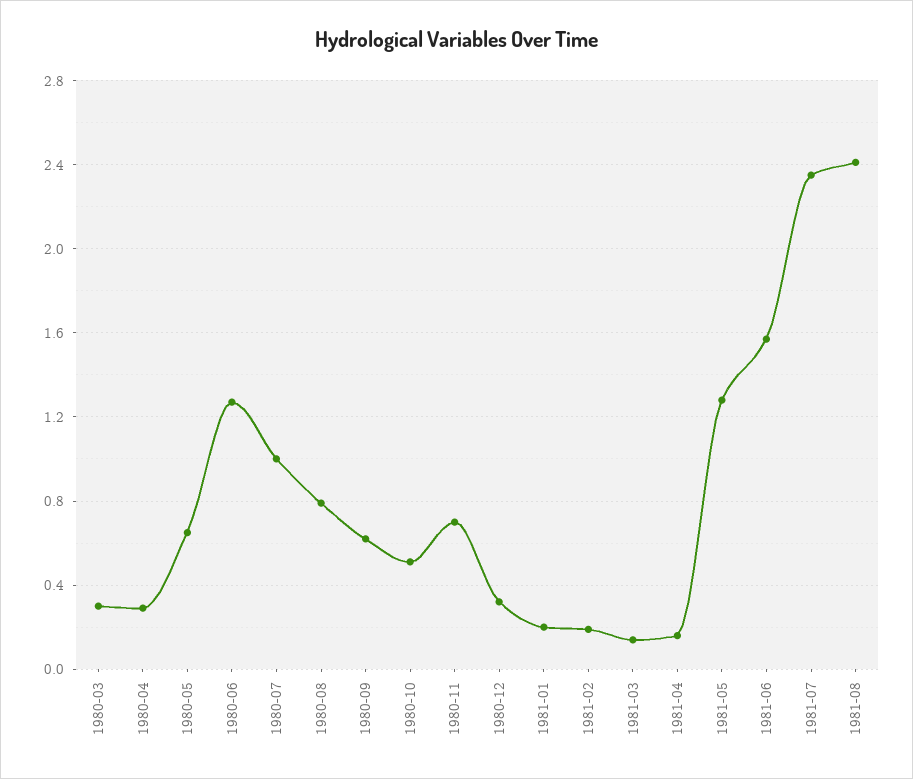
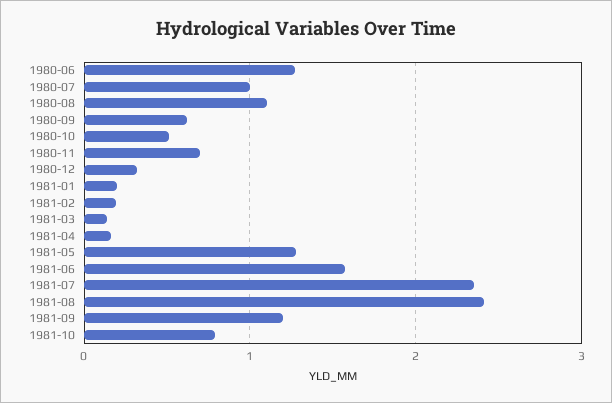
1980-03: 0.3 -> none
1980-04: 0.3 -> none
1980-05: 0.65 -> none
1980-08: 0.8 -> 1.1
1981-09: none -> 1.2
1981-10: none -> 0.8

